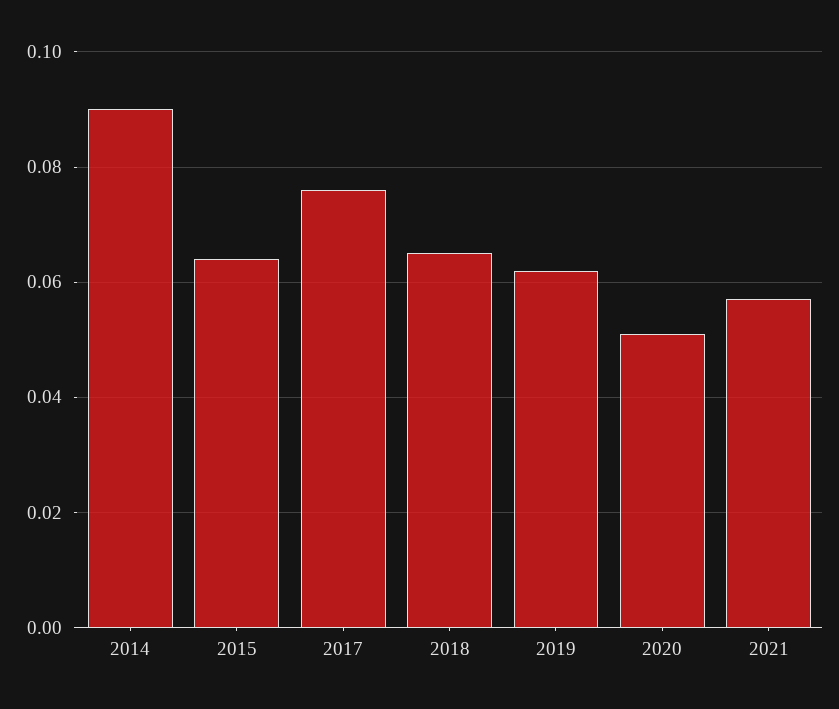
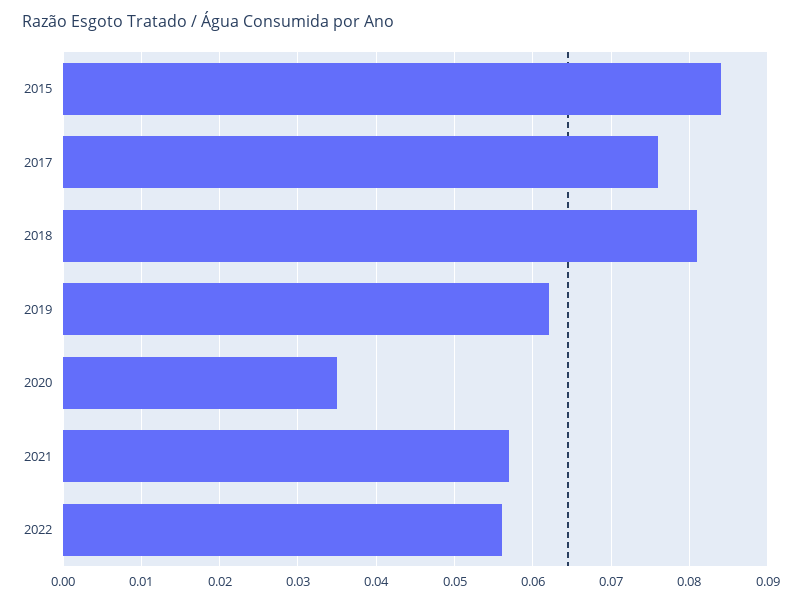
2014: 0.09 -> none
2015: 0.065 -> 0.084
2018: 0.065 -> 0.081
2020: 0.05 -> 0.035
2022: none -> 0.056

